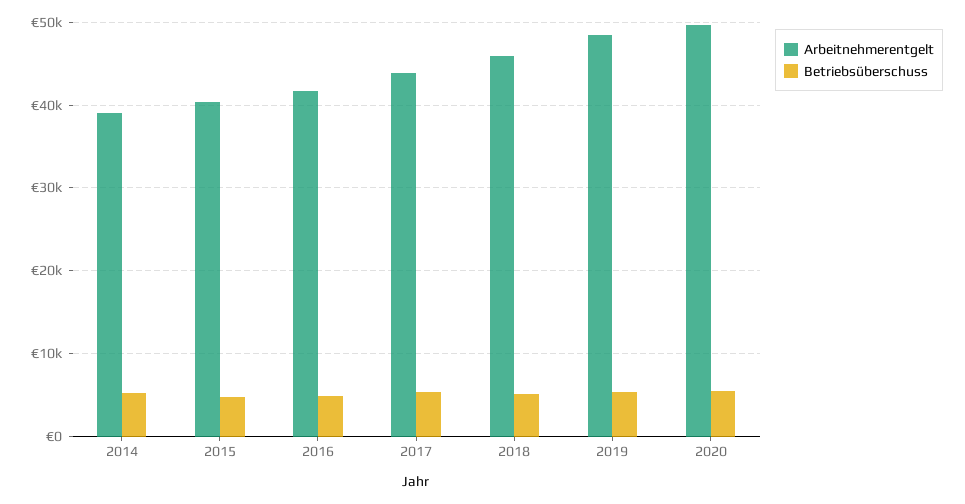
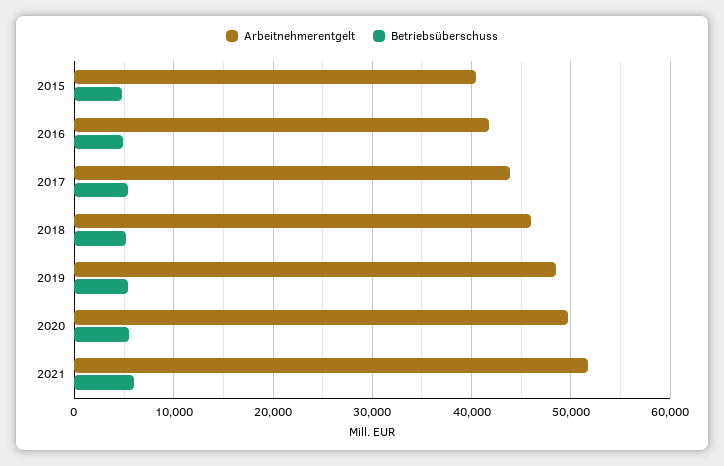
Arbeitnehmerentgelt, 2014: 39000 -> none
Betriebsüberschuss, 2014: 5000 -> none
Arbeitnehmerentgelt, 2021: none -> 52000
Betriebsüberschuss, 2021: none -> 6000

